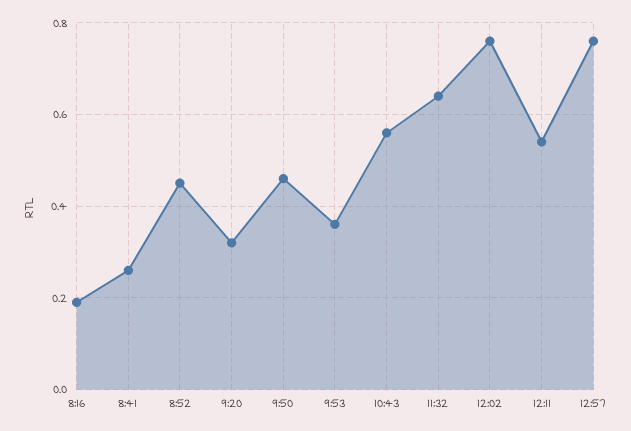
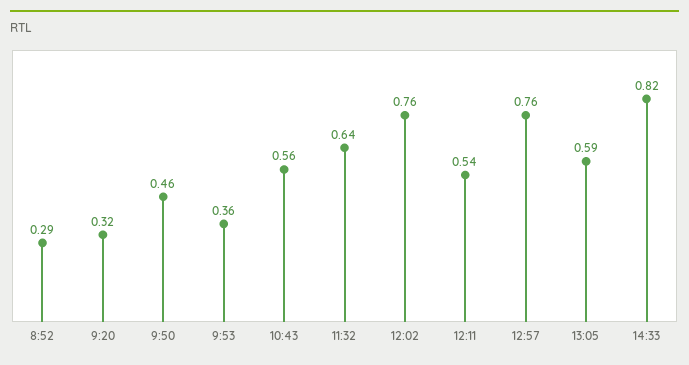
8:16: 0.2 -> none
8:41: 0.25 -> none
8:52: 0.45 -> 0.29
13:05: none -> 0.59
14:33: none -> 0.82

